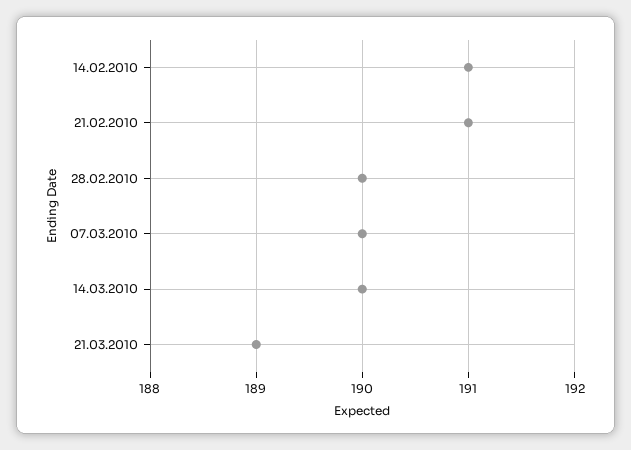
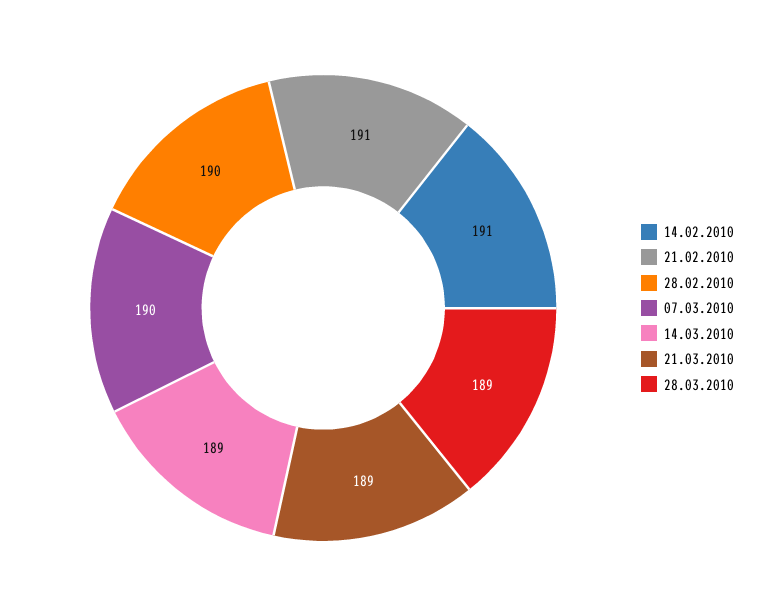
14.03.2010: 190 -> 189
28.03.2010: none -> 189

